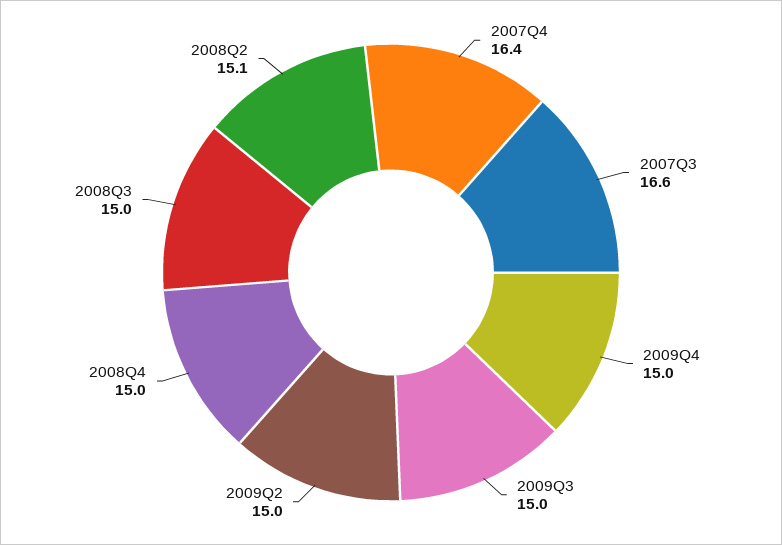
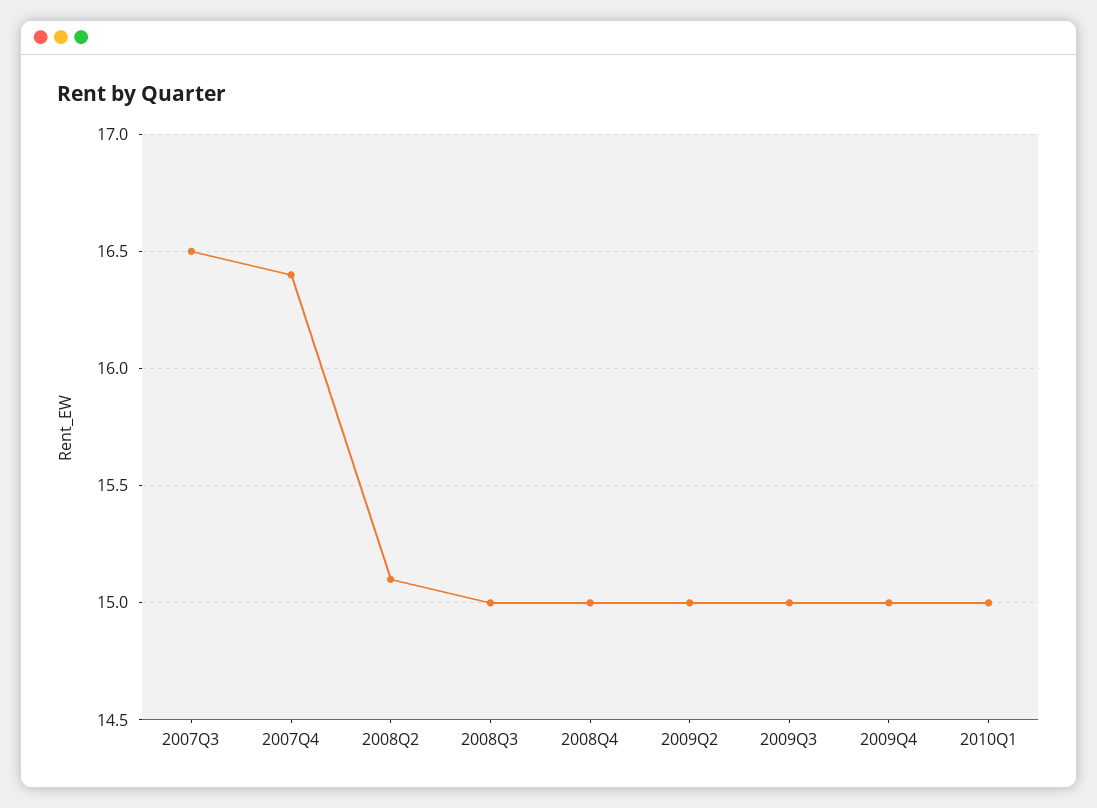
2007Q3: 16.6 -> 16.5
2010Q1: none -> 15

